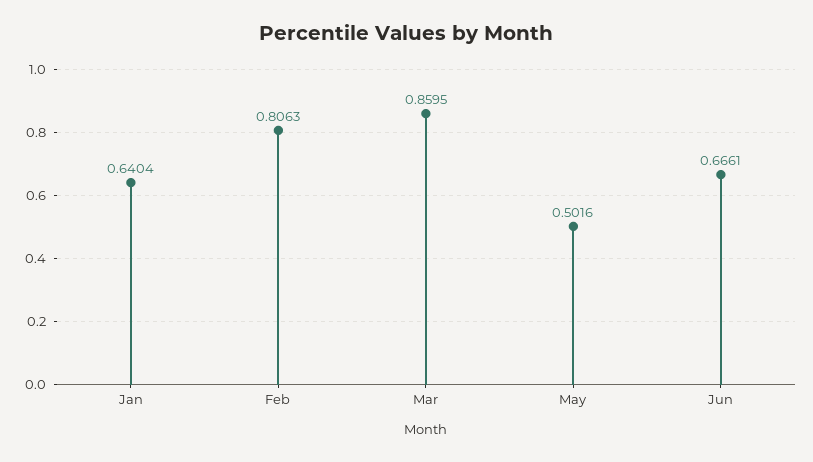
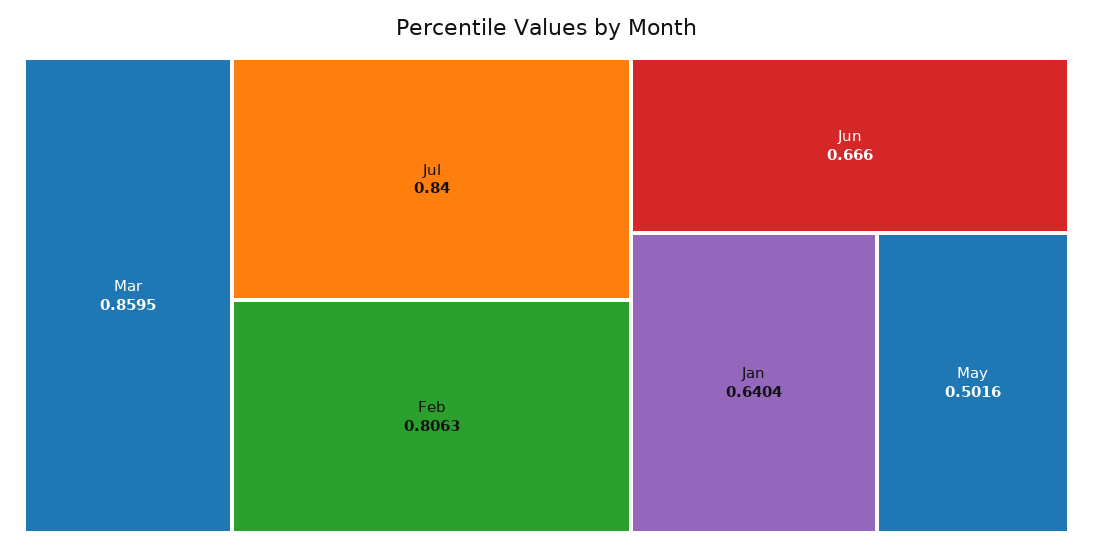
Jun: 0.6661 -> 0.666
Jul: none -> 0.84

